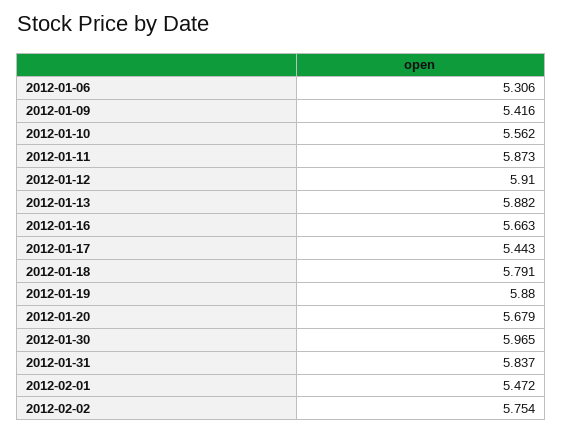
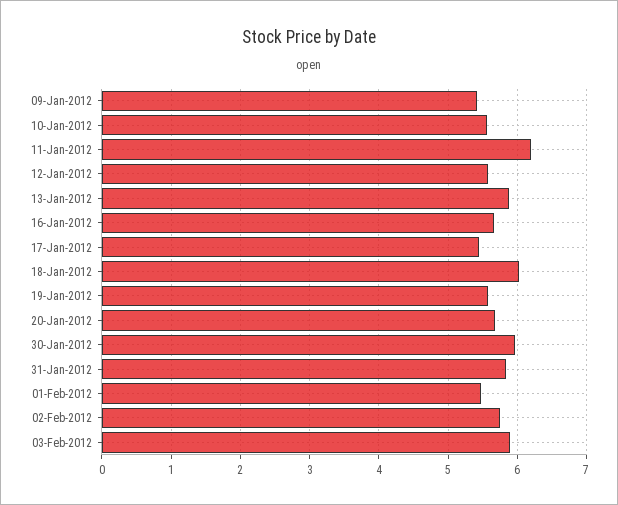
2012-01-06: 5.306 -> none
2012-01-11: 5.873 -> 6.2
2012-01-12: 5.91 -> 5.6
2012-01-18: 5.791 -> 6
2012-01-19: 5.88 -> 5.6
03-Feb-2012: none -> 5.9

